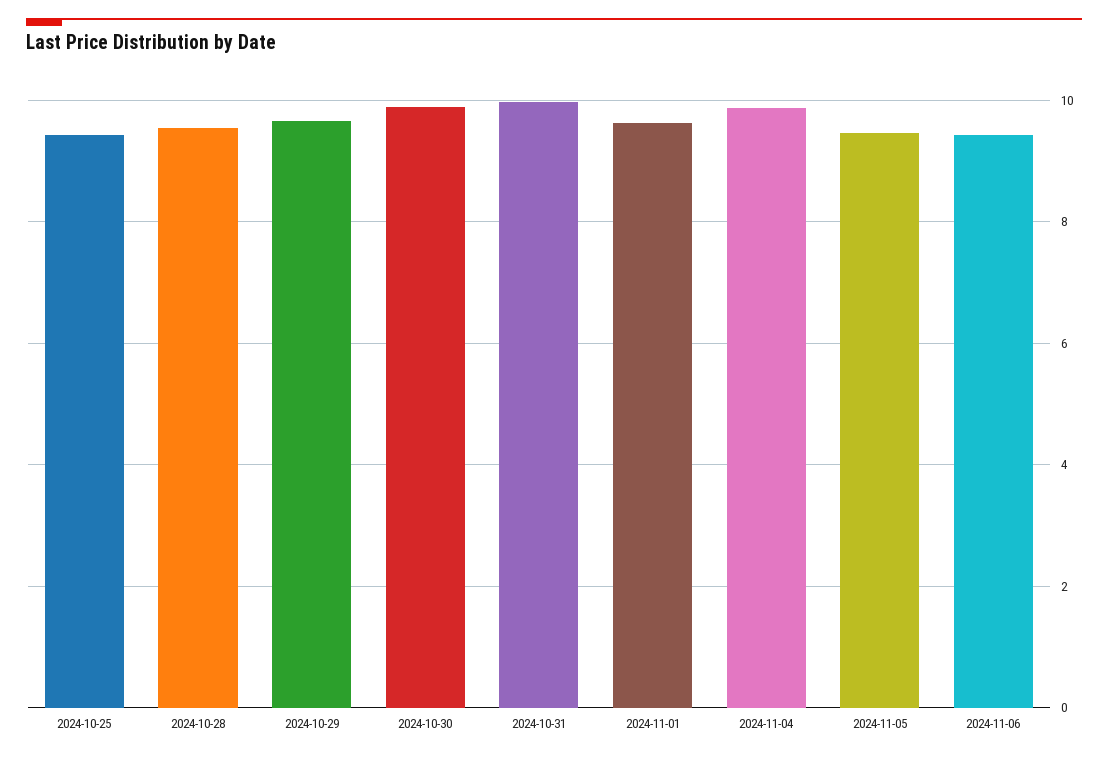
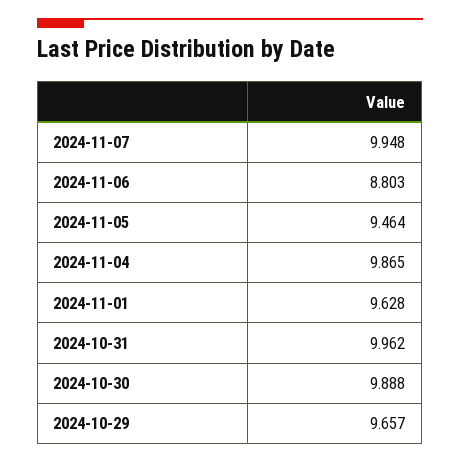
2024-10-25: 9.4 -> none
2024-10-28: 9.6 -> none
2024-11-06: 9.4 -> 8.803
2024-11-07: none -> 9.948

